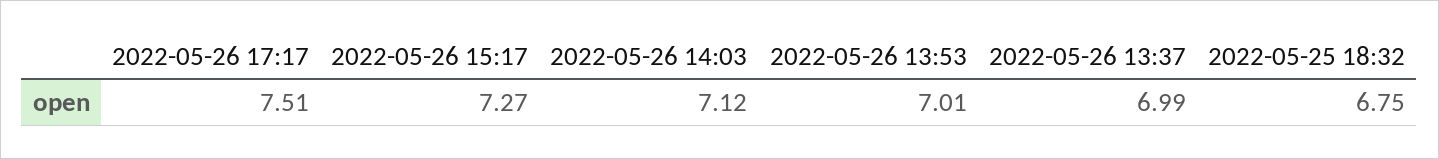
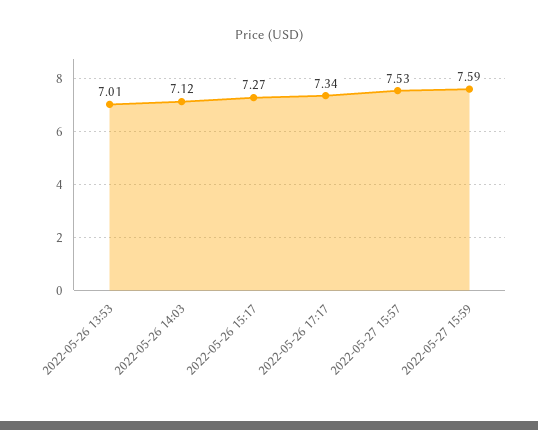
2022-05-26 17:17: 7.51 -> 7.34
2022-05-26 13:37: 6.99 -> none
2022-05-25 18:32: 6.75 -> none
2022-05-27 15:57: none -> 7.53
2022-05-27 15:59: none -> 7.59

